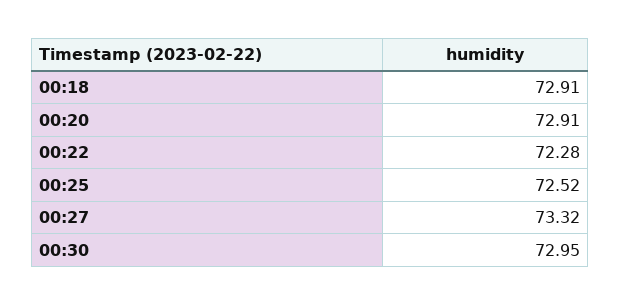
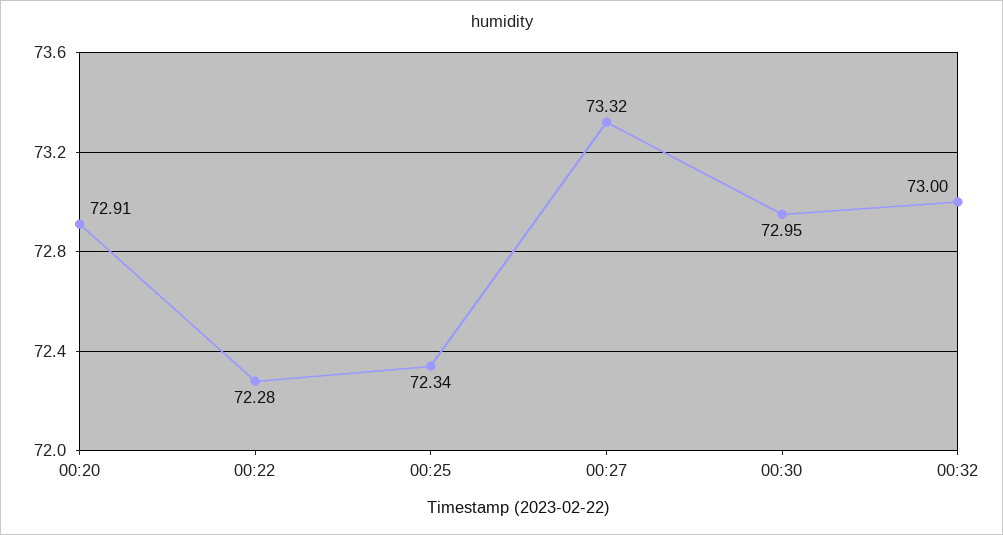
00:18: 72.91 -> none
00:25: 72.52 -> 72.34
00:32: none -> 73

